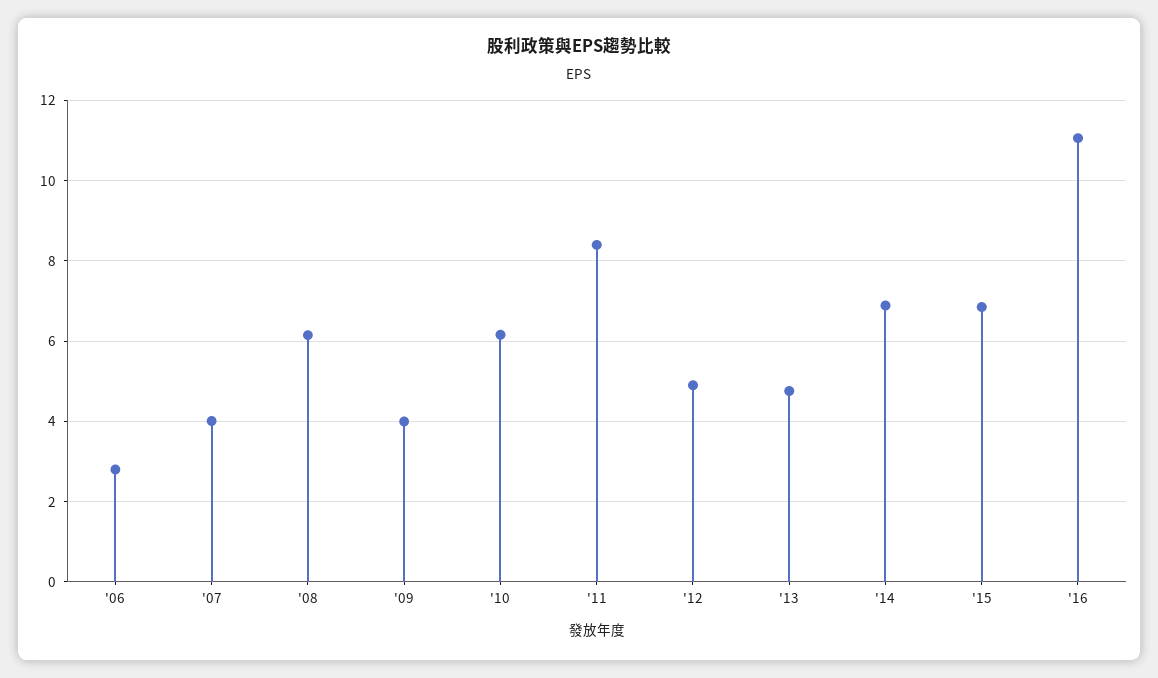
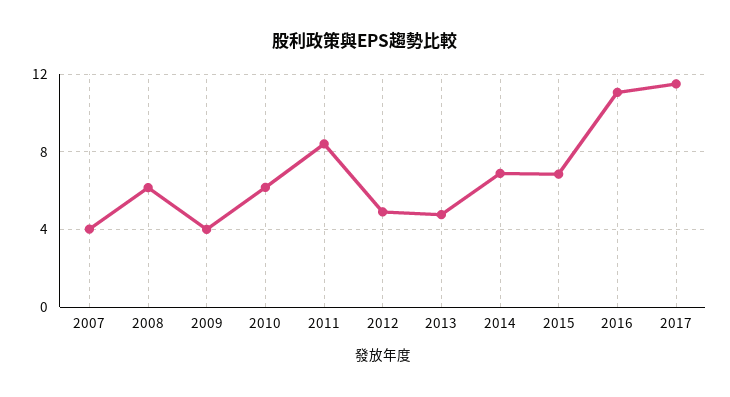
'06: 2.8 -> none
2017: none -> 11.5

